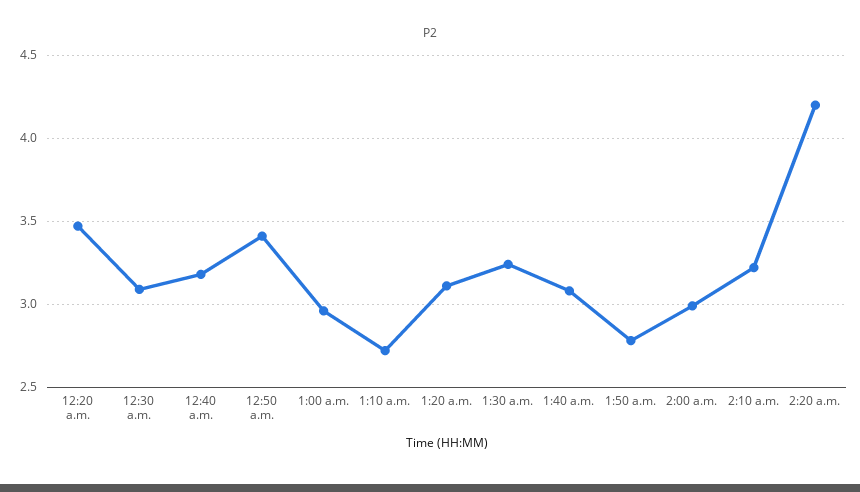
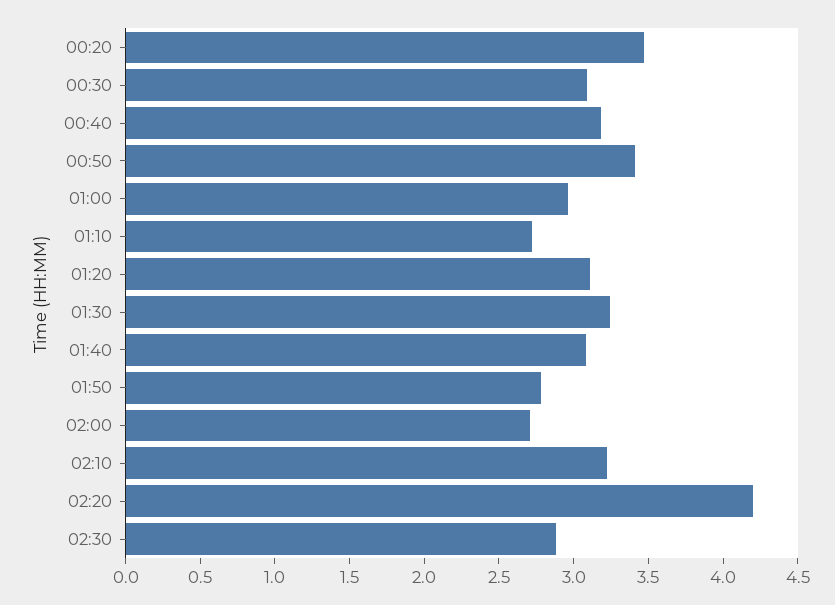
2:00 a.m.: 3 -> 2.7
02:30: none -> 2.9

